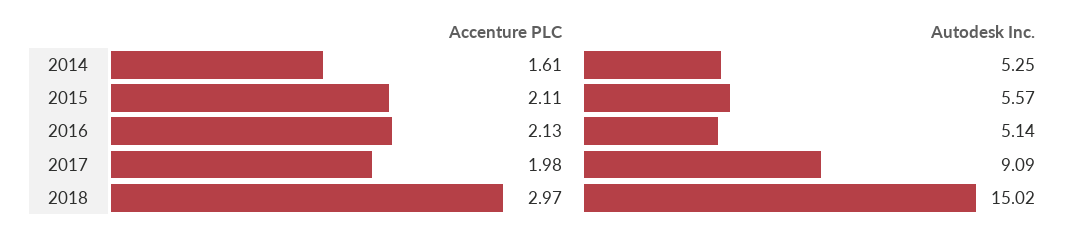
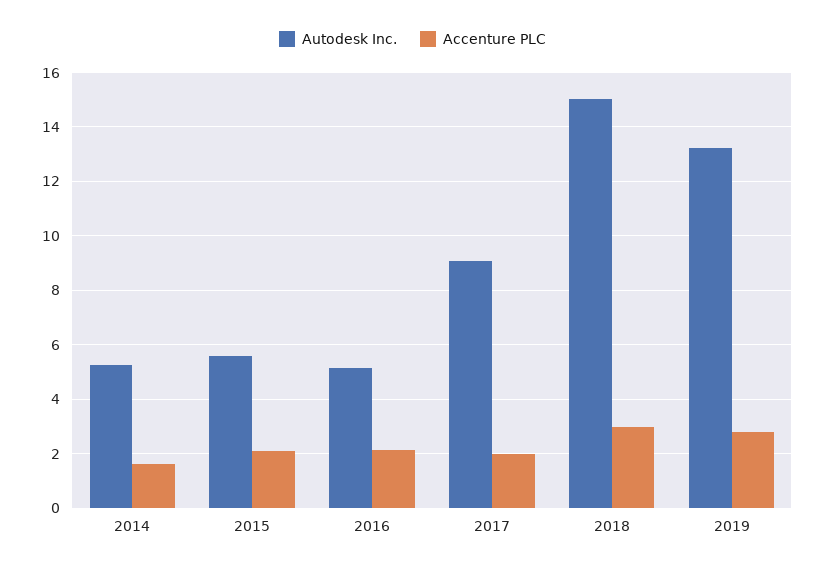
Autodesk Inc., 2019: none -> 13.25
Accenture PLC, 2019: none -> 2.75

